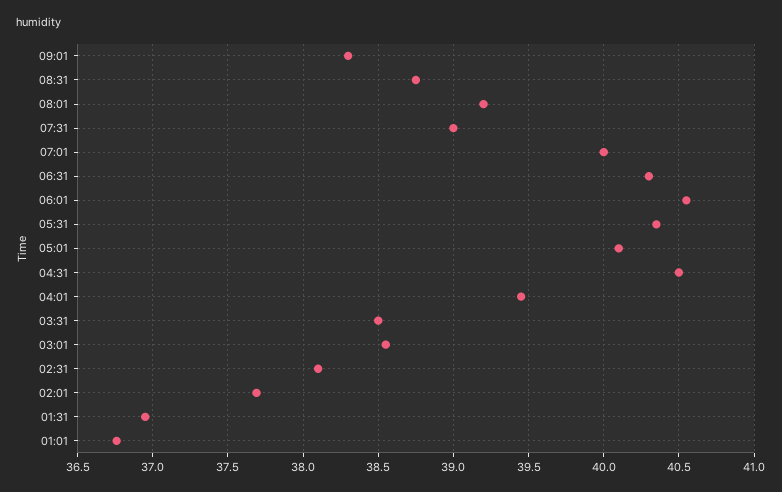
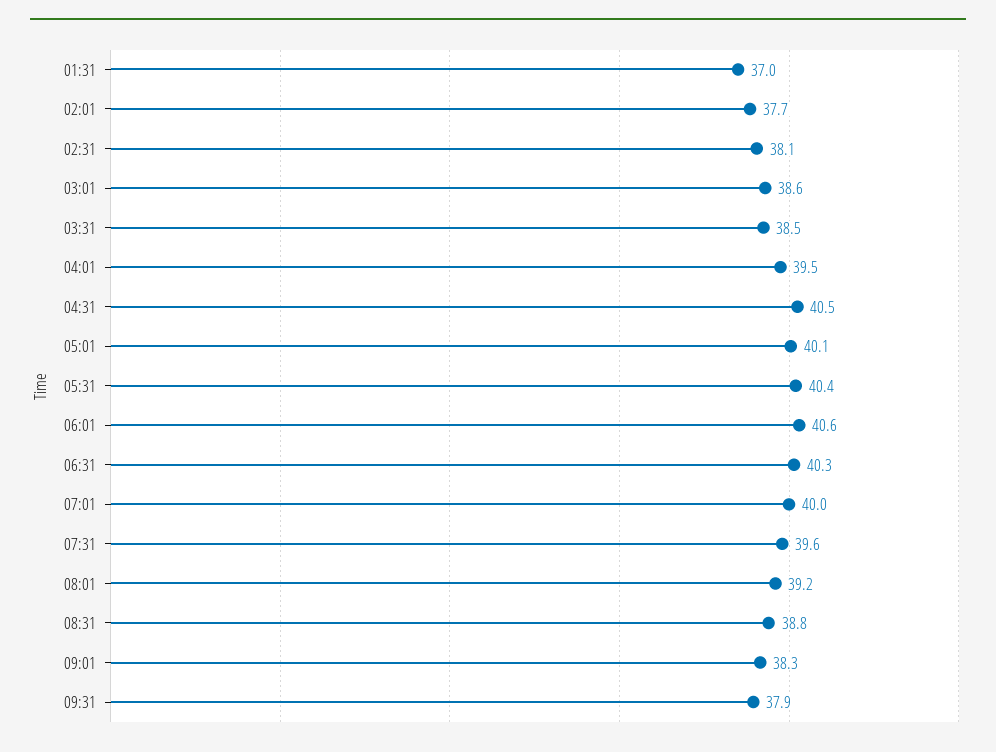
07:31: 39 -> 39.6
01:01: 36.75 -> none
09:31: none -> 37.9

